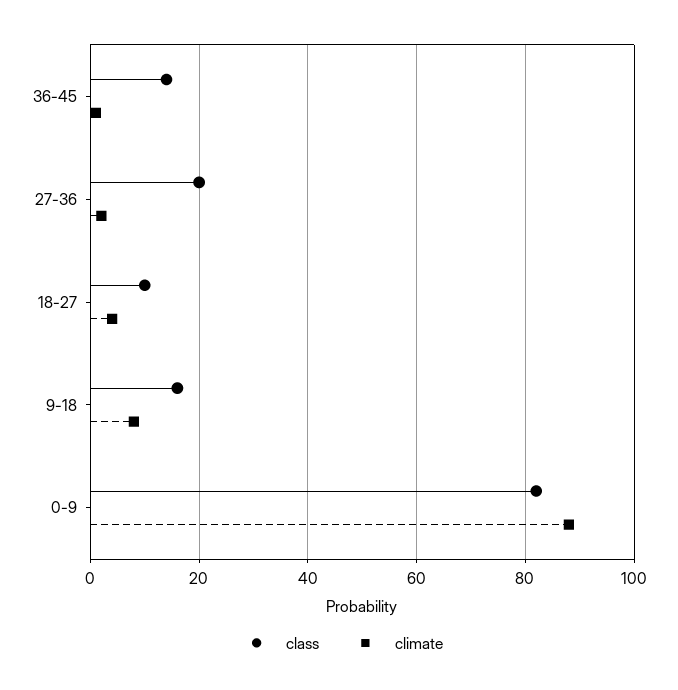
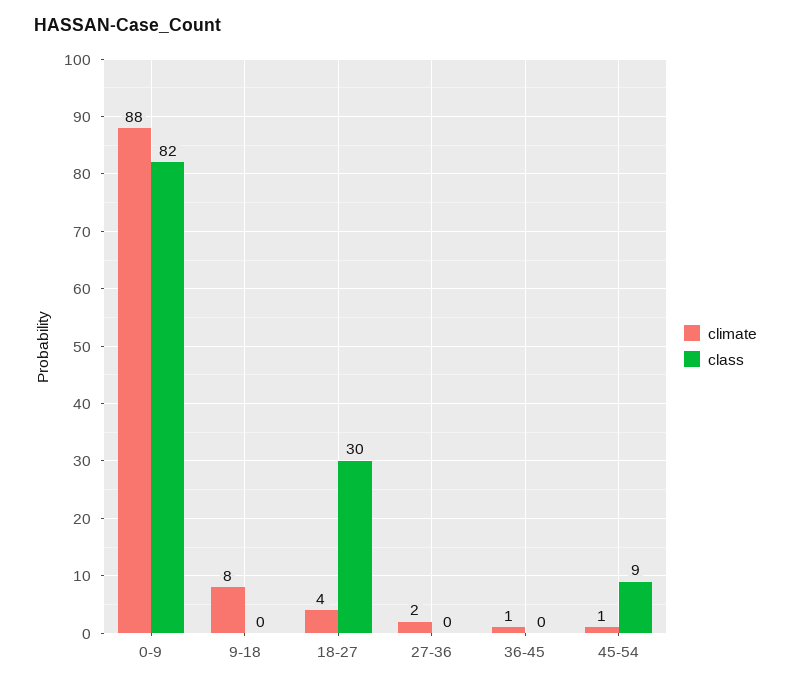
class, 36-45: 15 -> 0
class, 27-36: 20 -> 0
class, 18-27: 10 -> 30
class, 9-18: 15 -> 0
climate, 45-54: none -> 1
class, 45-54: none -> 9

